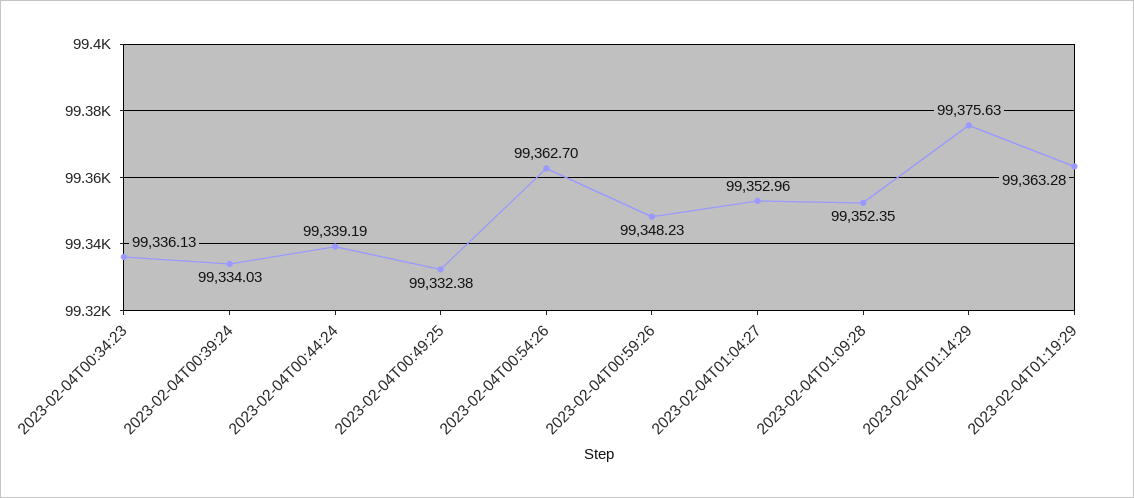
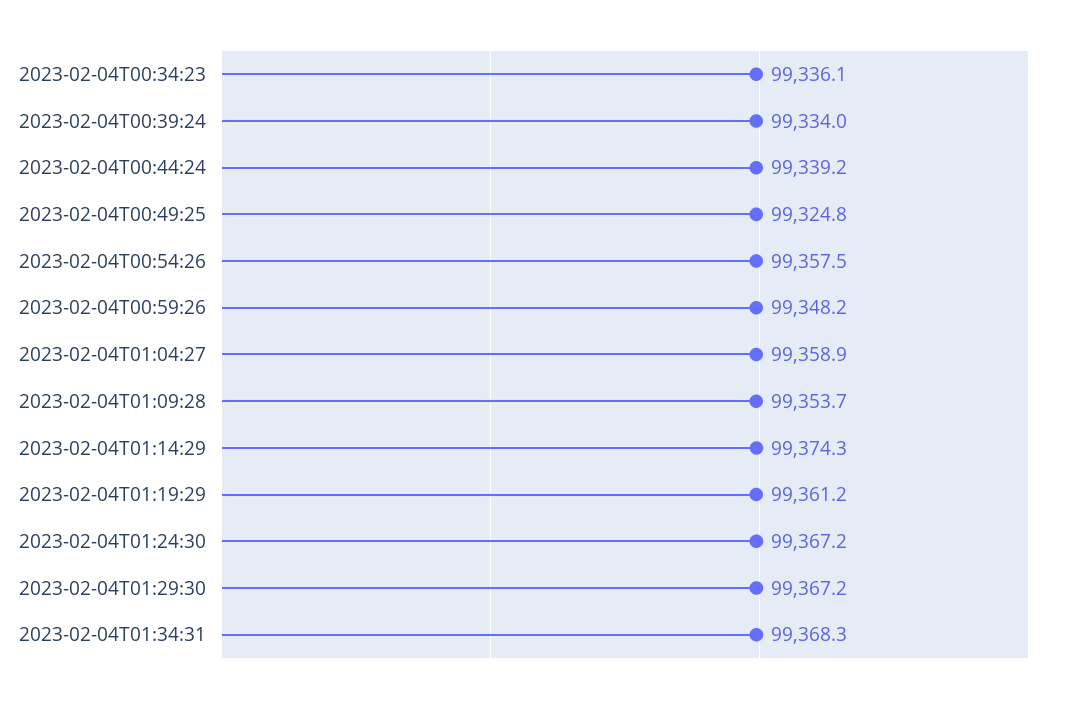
2023-02-04T00:49:25: 99332.38 -> 99324.8
2023-02-04T00:54:26: 99362.7 -> 99357.5
2023-02-04T01:04:27: 99352.96 -> 99358.9
2023-02-04T01:09:28: 99352.35 -> 99353.7
2023-02-04T01:14:29: 99375.63 -> 99374.3
2023-02-04T01:19:29: 99363.28 -> 99361.2
2023-02-04T01:24:30: none -> 99367.2
2023-02-04T01:29:30: none -> 99367.2
2023-02-04T01:34:31: none -> 99368.3

